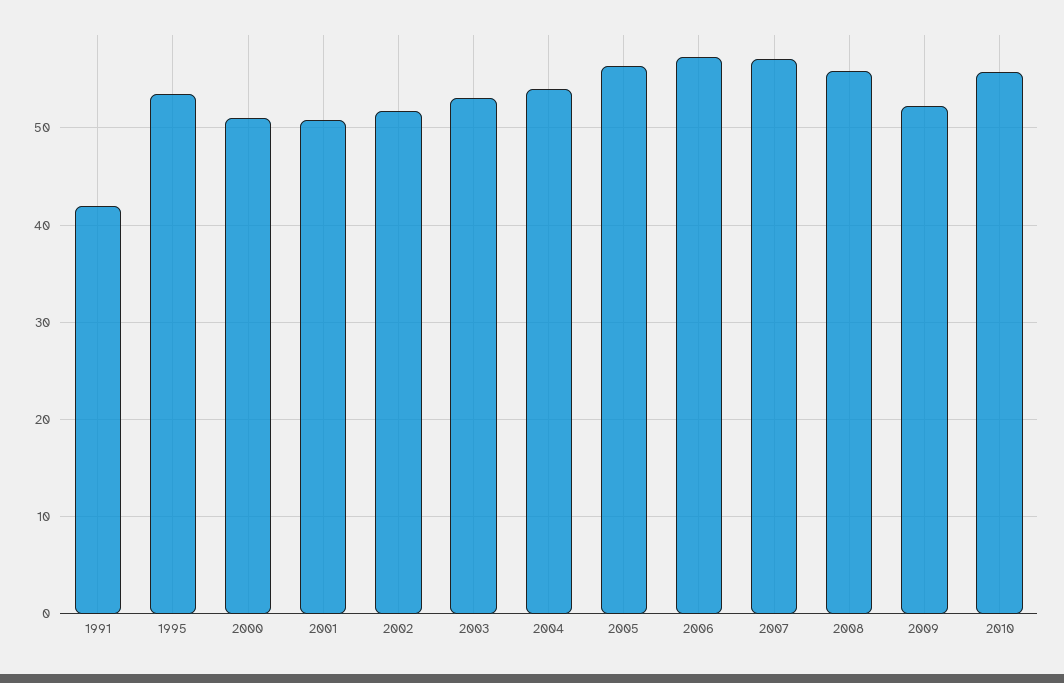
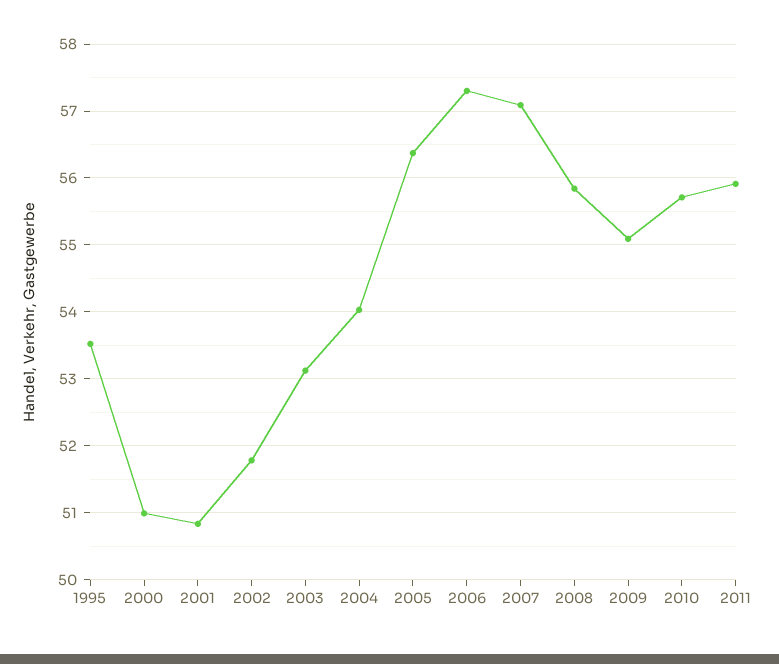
1991: 42 -> none
2009: 52 -> 55.1
2011: none -> 55.9

